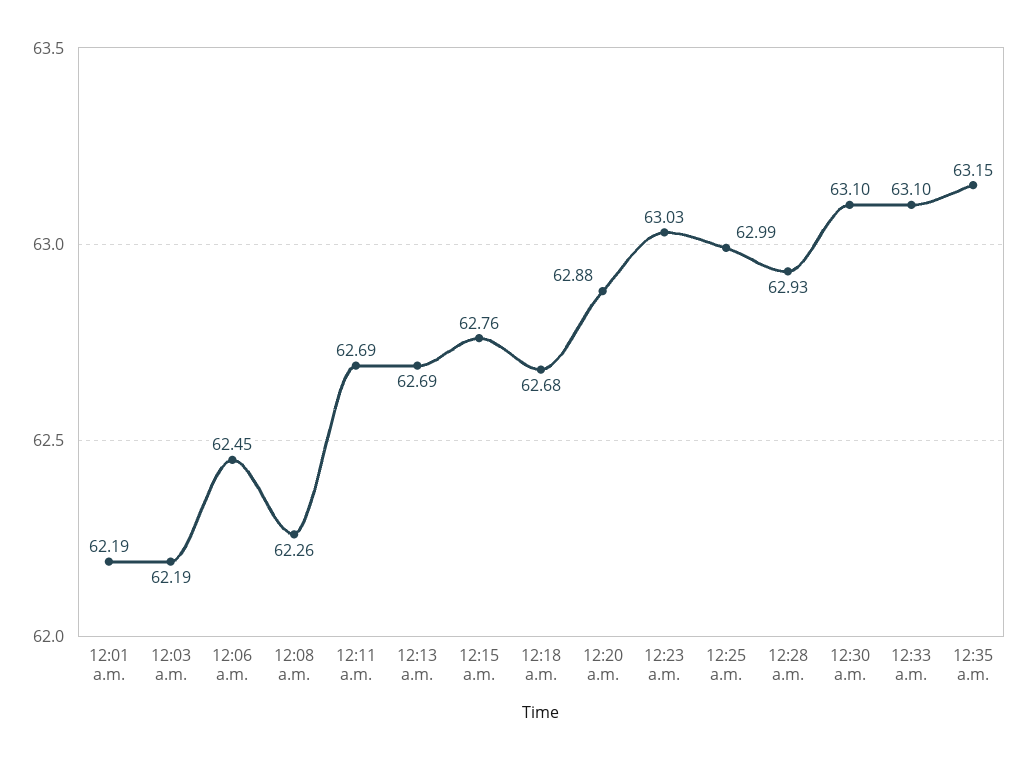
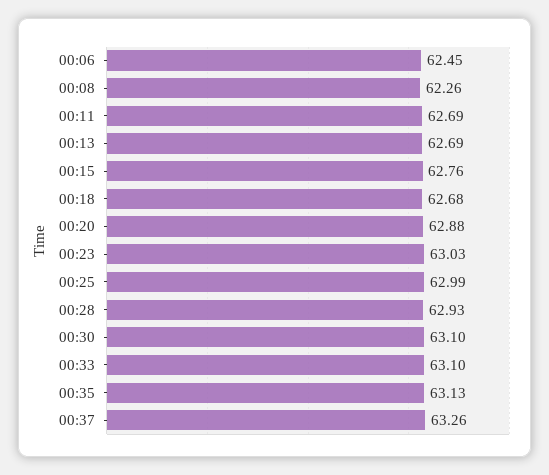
12:01 a.m.: 62.19 -> none
12:03 a.m.: 62.19 -> none
12:35 a.m.: 63.15 -> 63.13
00:37: none -> 63.26

